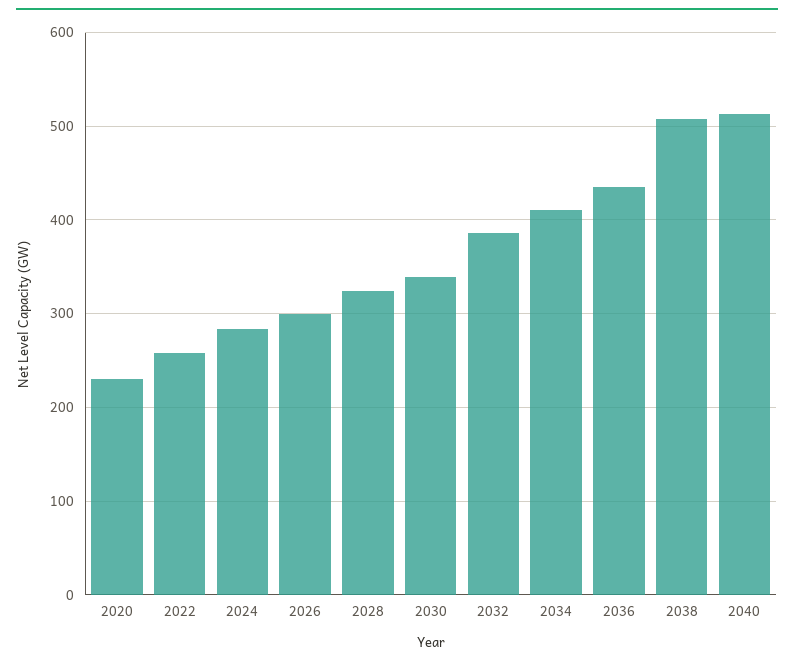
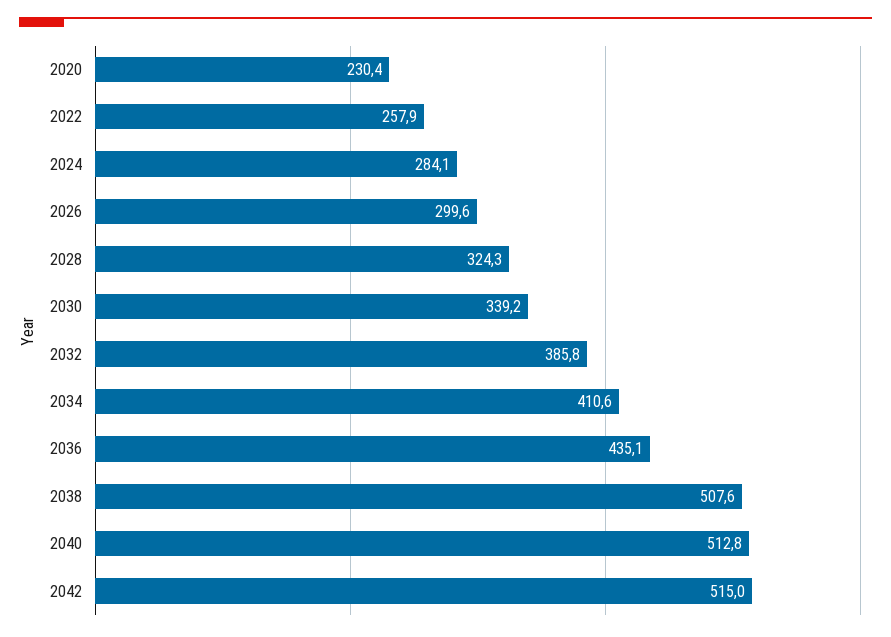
2042: none -> 515

